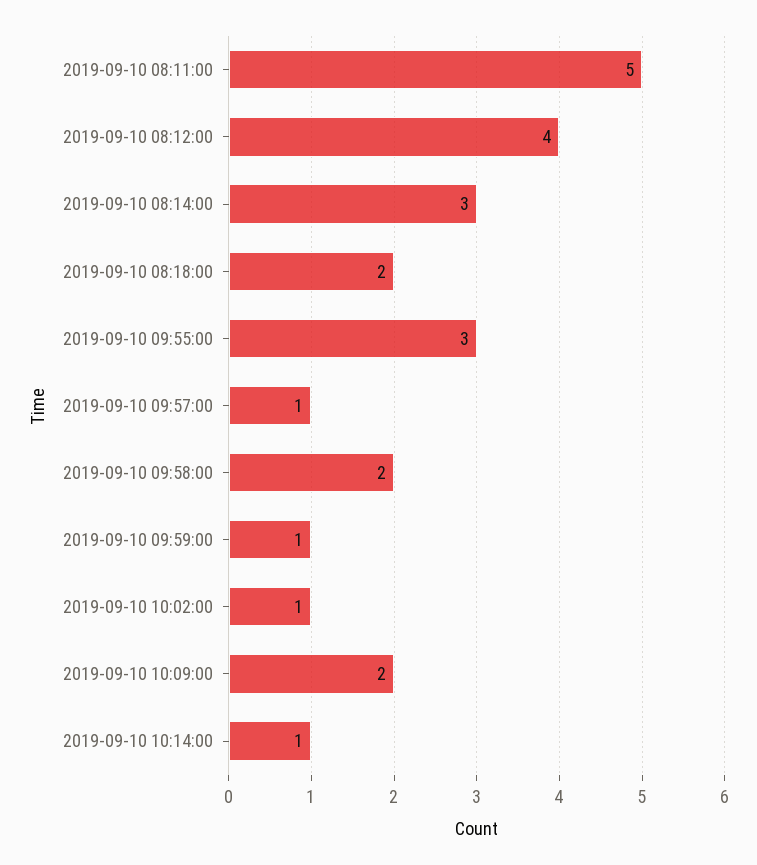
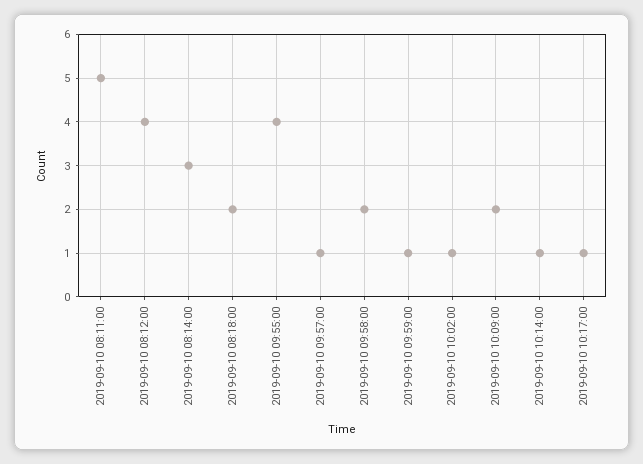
2019-09-10 09:55:00: 3 -> 4
2019-09-10 10:17:00: none -> 1

